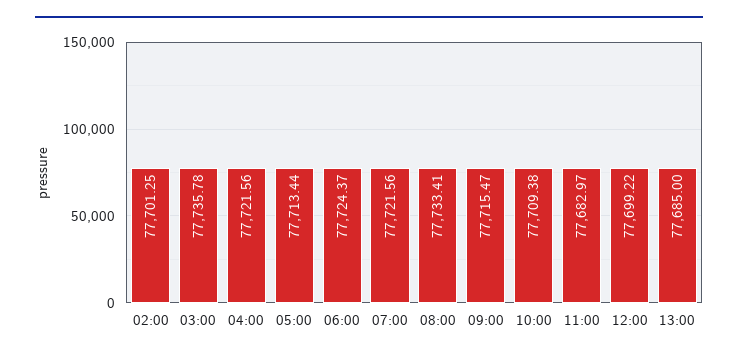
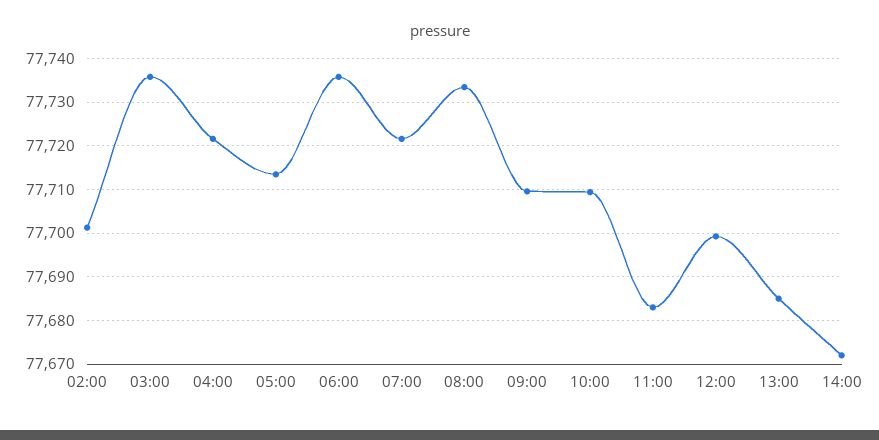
06:00: 77724.37 -> 77736
09:00: 77715.47 -> 77710
14:00: none -> 77672

